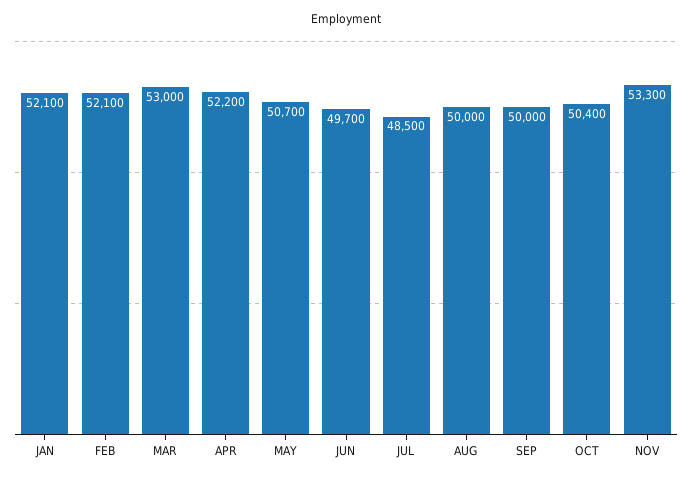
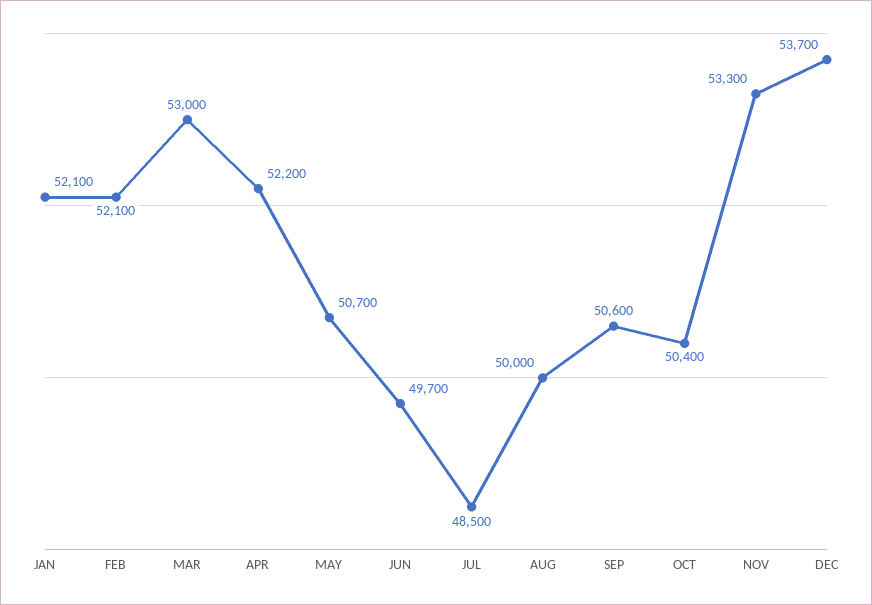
SEP: 50000 -> 50600
DEC: none -> 53700

